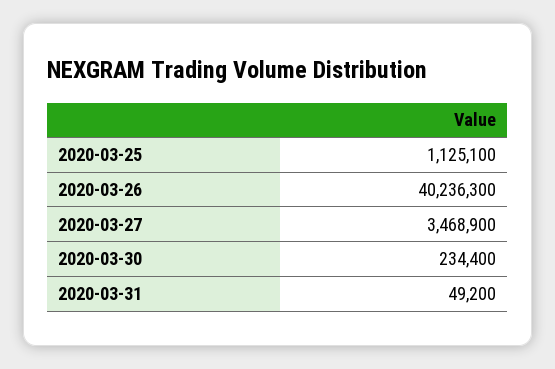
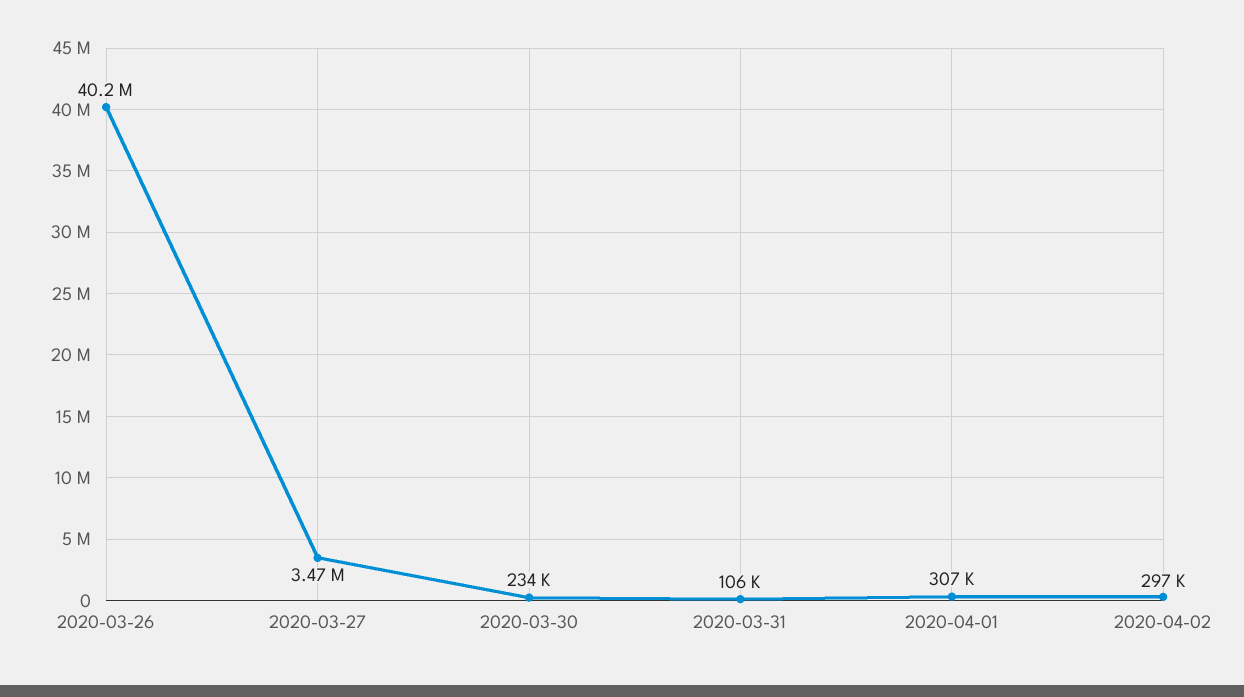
2020-03-25: 1125100 -> none
2020-03-31: 49200 -> 106000
2020-04-01: none -> 307000
2020-04-02: none -> 297000

